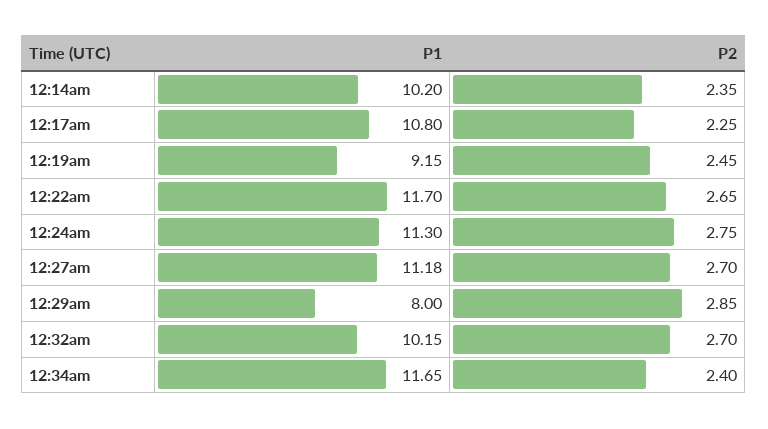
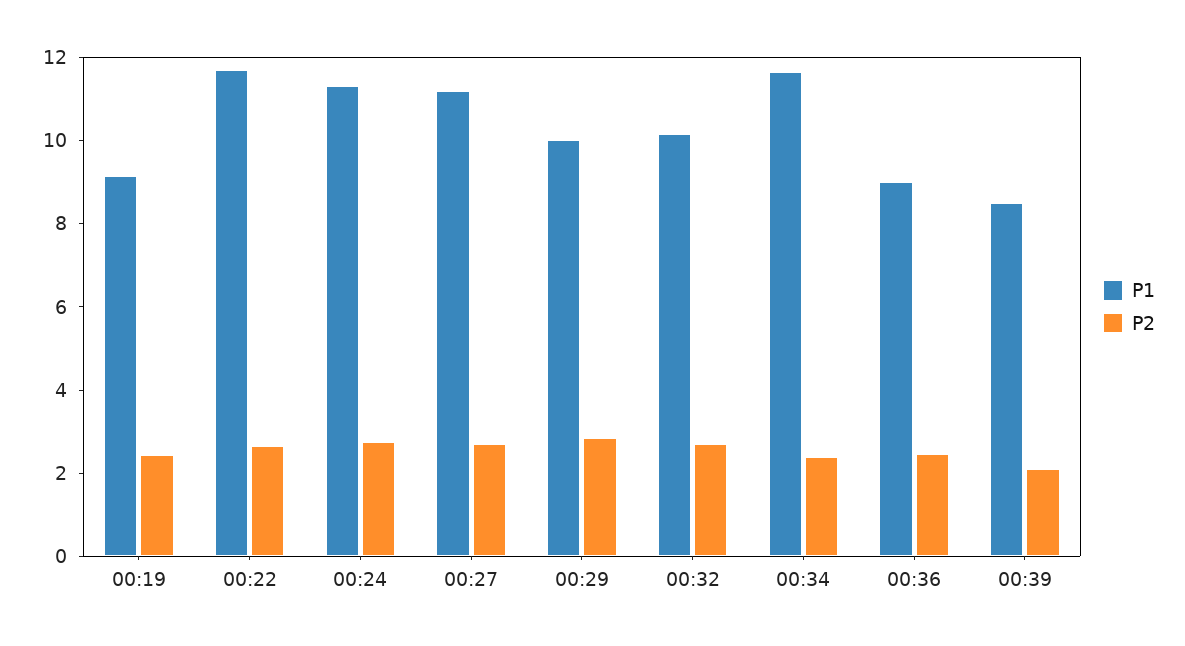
P1, 12:14am: 10.2 -> none
P2, 12:14am: 2.35 -> none
P1, 12:17am: 10.8 -> none
P2, 12:17am: 2.25 -> none
P1, 12:29am: 8 -> 10
P1, 00:36: none -> 9
P2, 00:36: none -> 2.5
P1, 00:39: none -> 8.5
P2, 00:39: none -> 2

